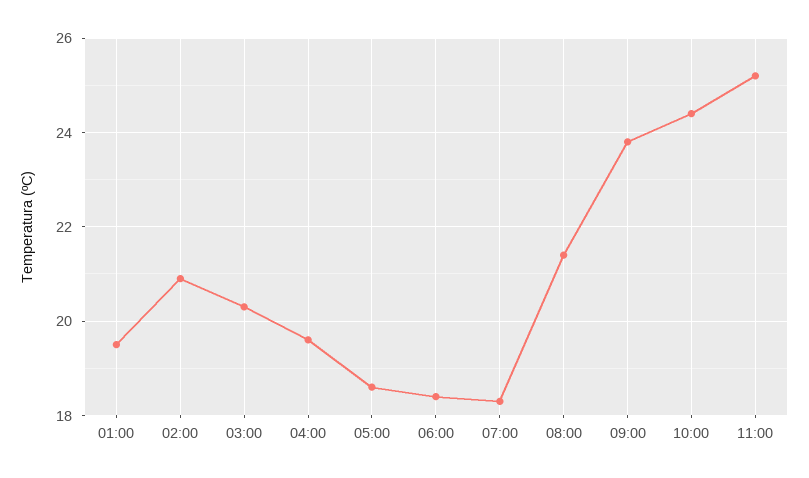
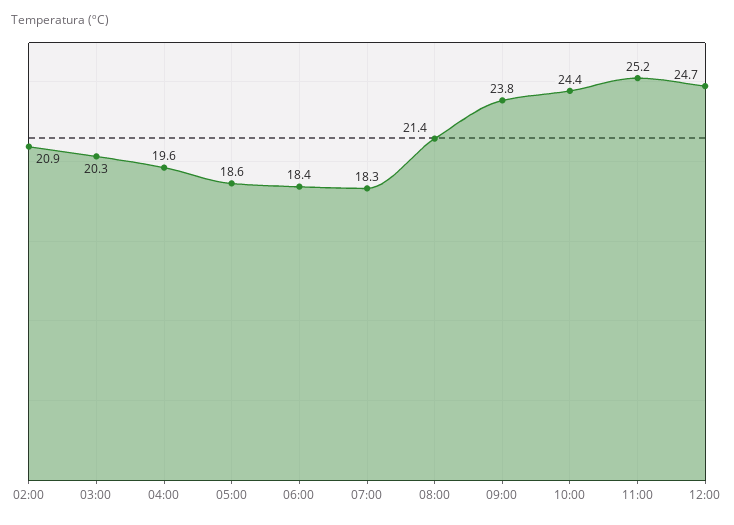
01:00: 19.5 -> none
12:00: none -> 24.7

